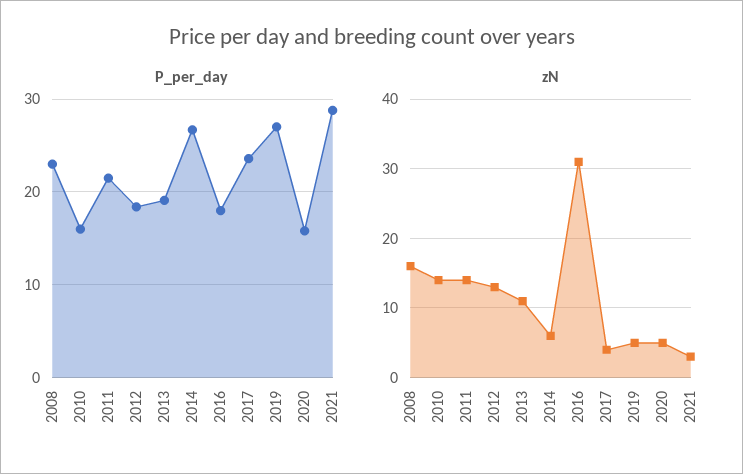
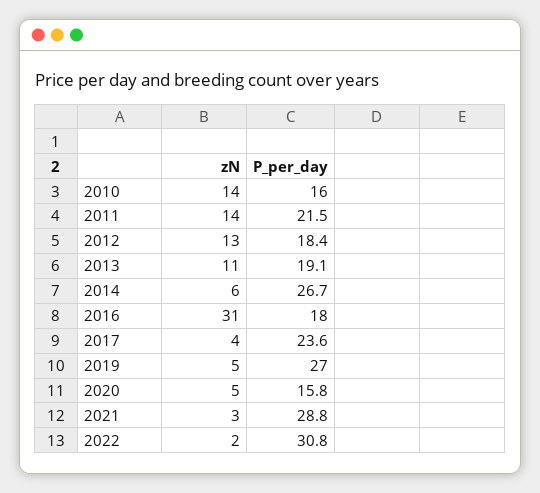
P_per_day, 2008: 23 -> none
zN, 2008: 16 -> none
zN, 2022: none -> 2
P_per_day, 2022: none -> 30.8

